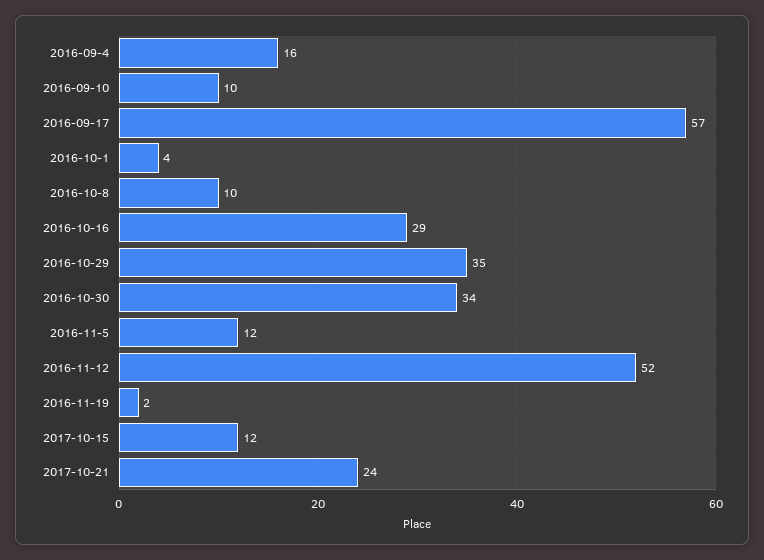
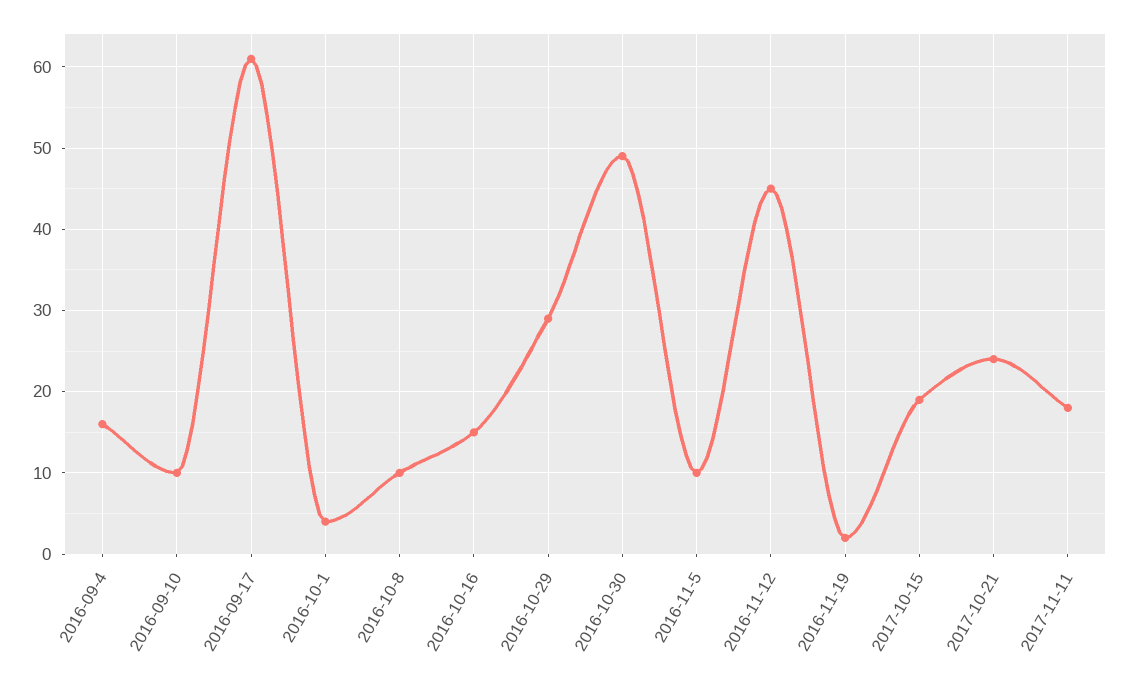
2016-09-17: 57 -> 61
2016-10-16: 29 -> 15
2016-10-29: 35 -> 29
2016-10-30: 34 -> 49
2016-11-5: 12 -> 10
2016-11-12: 52 -> 45
2017-10-15: 12 -> 19
2017-11-11: none -> 18

